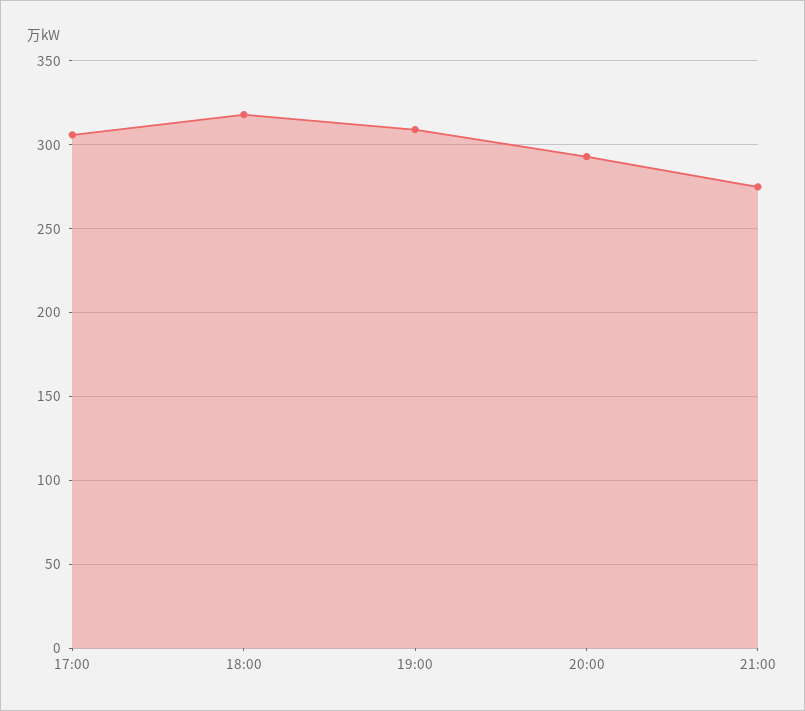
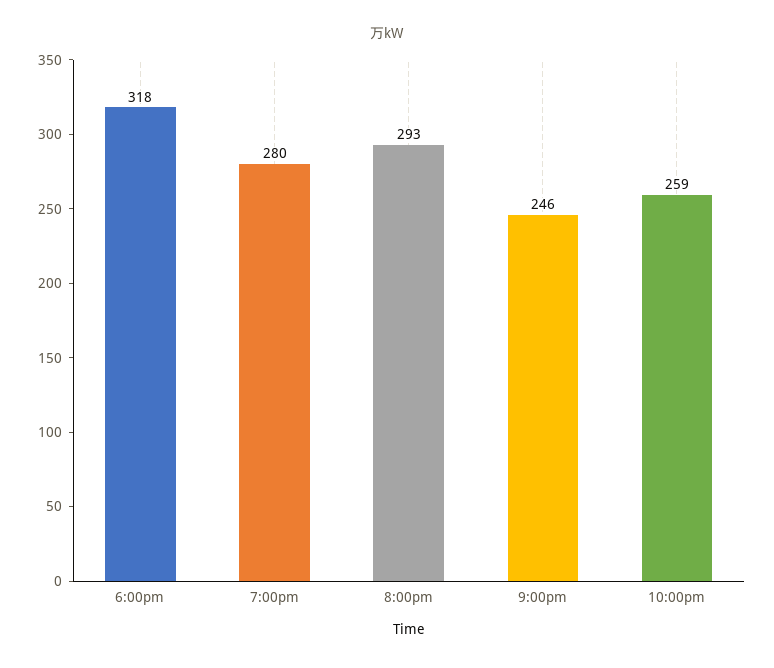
17:00: 305 -> none
19:00: 310 -> 280
21:00: 275 -> 246
10:00pm: none -> 259

